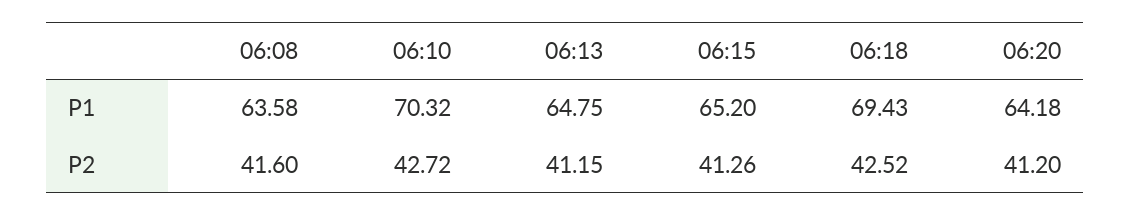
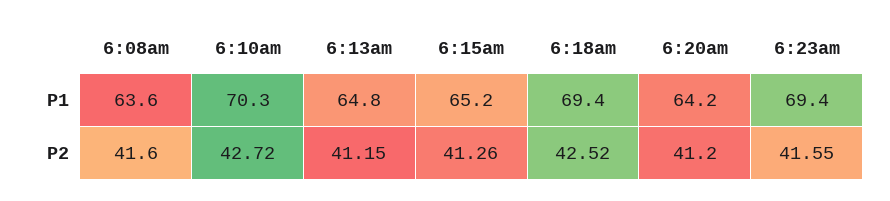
6:23am, P1: none -> 69.4
6:23am, P2: none -> 41.55

